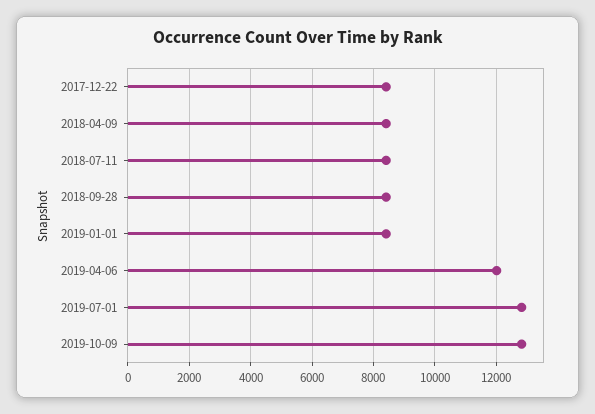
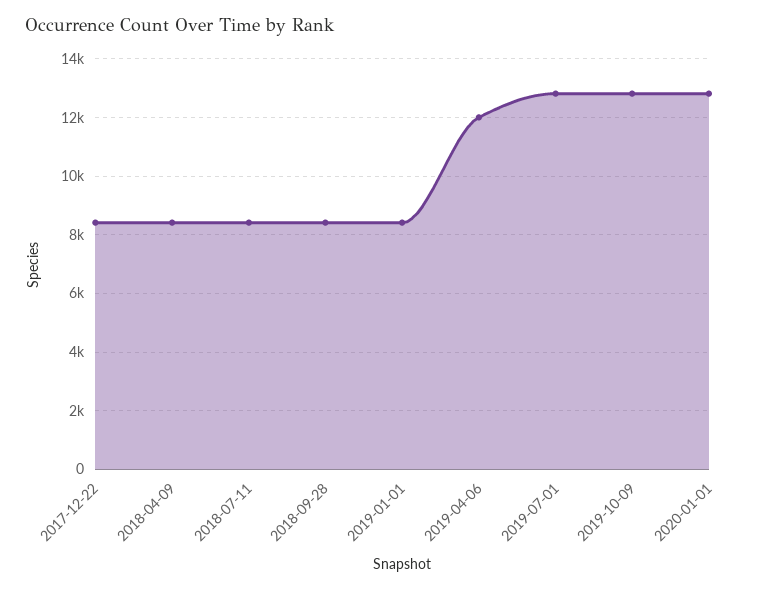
2020-01-01: none -> 12750

